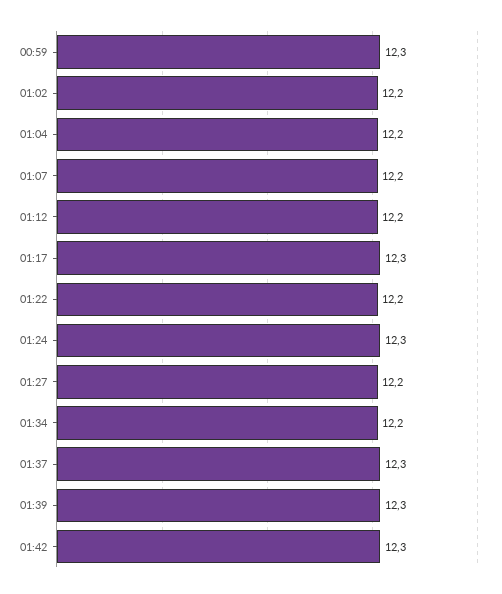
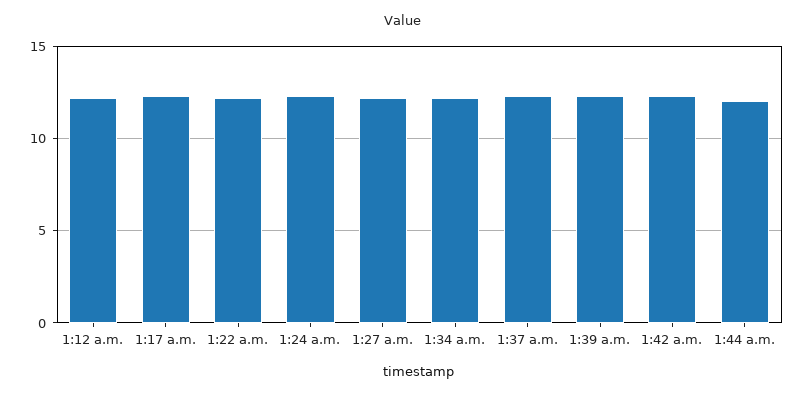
00:59: 12.3 -> none
01:02: 12.2 -> none
01:04: 12.2 -> none
01:07: 12.2 -> none
1:44 a.m.: none -> 12

